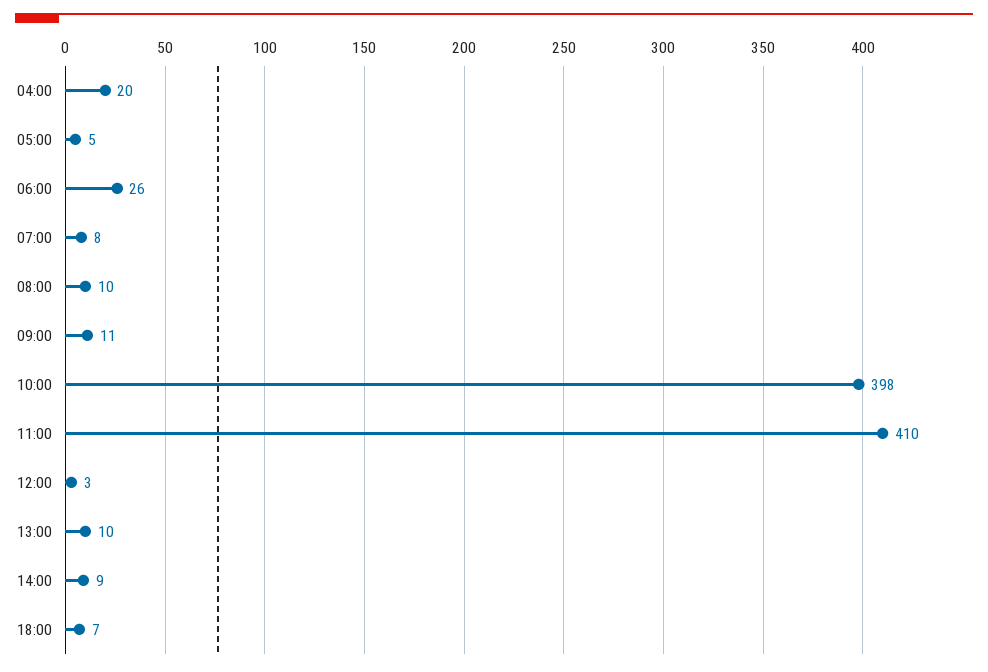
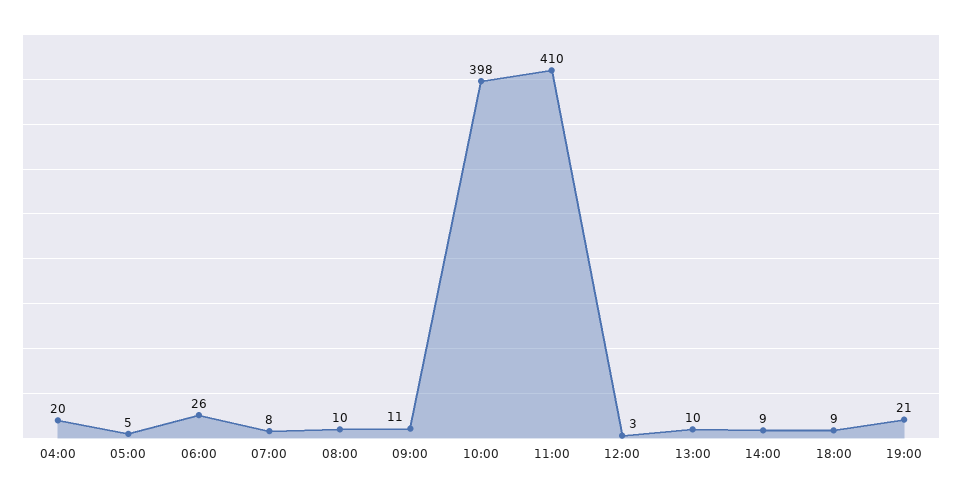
18:00: 7 -> 9
19:00: none -> 21

